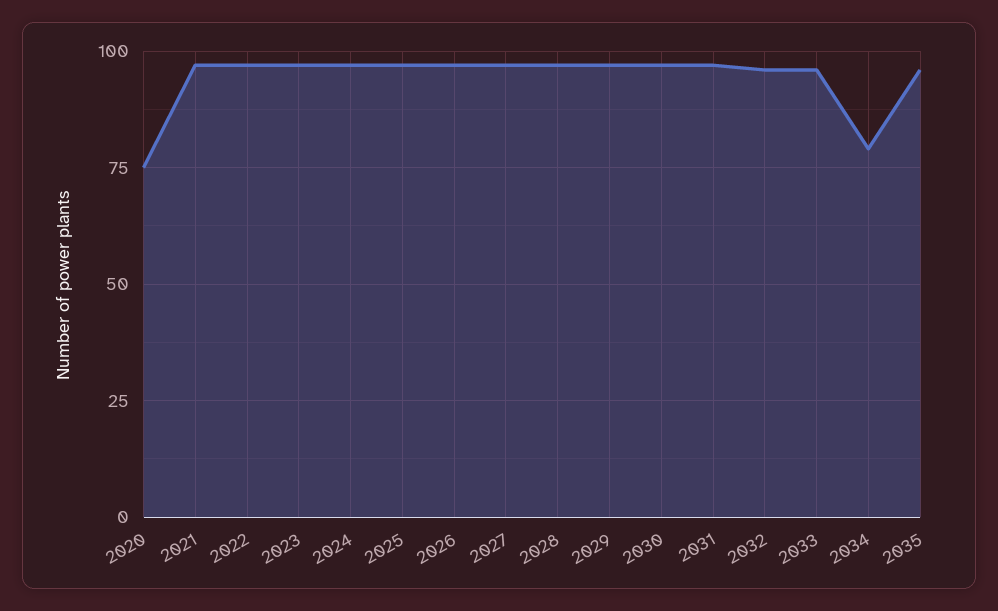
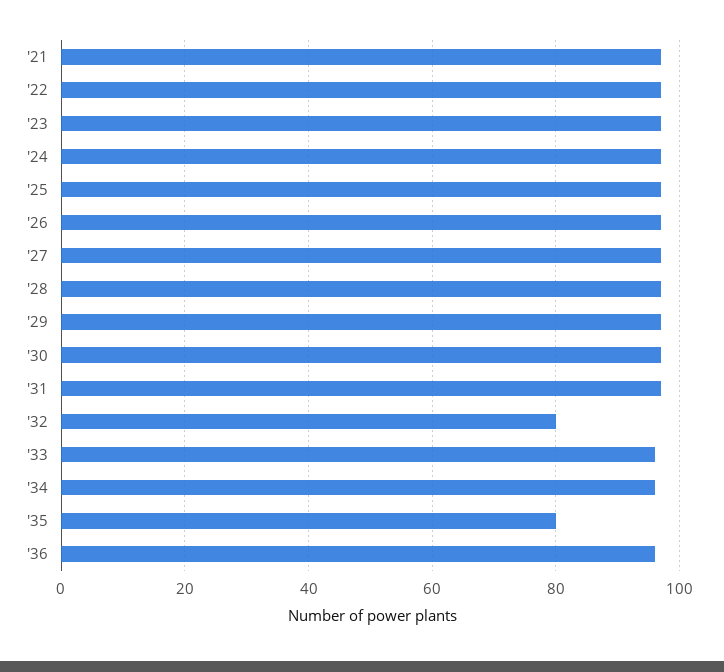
2020: 75 -> none
2032: 95 -> 80
2034: 80 -> 95
2035: 95 -> 80
'36: none -> 95

